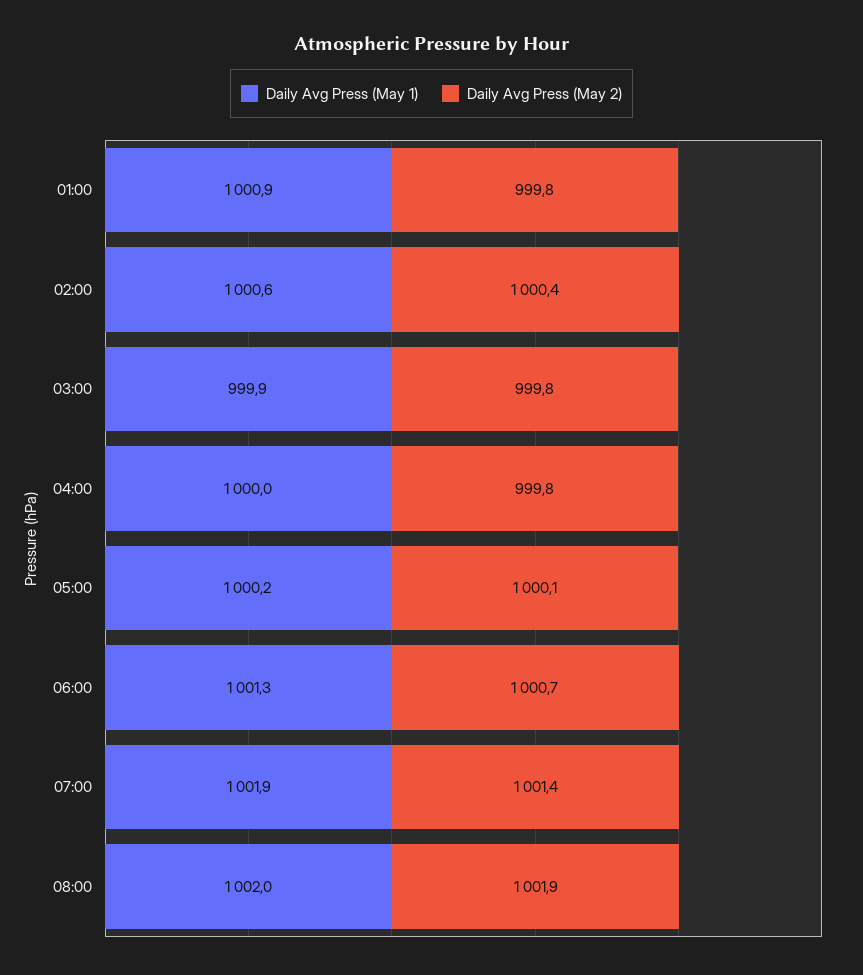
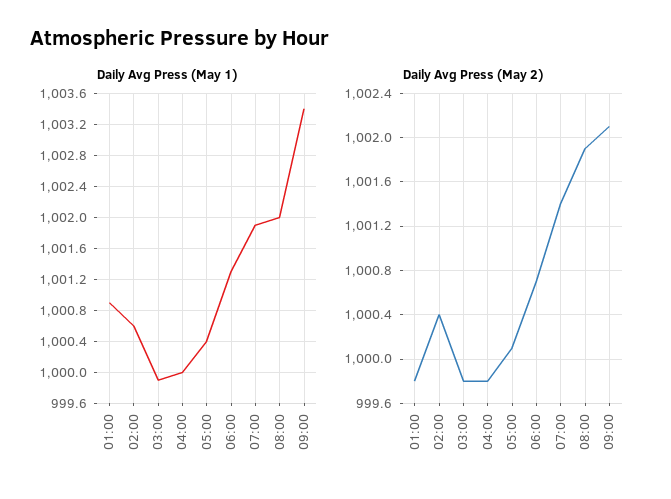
Daily Avg Press (May 1), 05:00: 1000.2 -> 1000.4
Daily Avg Press (May 1), 09:00: none -> 1003.4
Daily Avg Press (May 2), 09:00: none -> 1002.1

